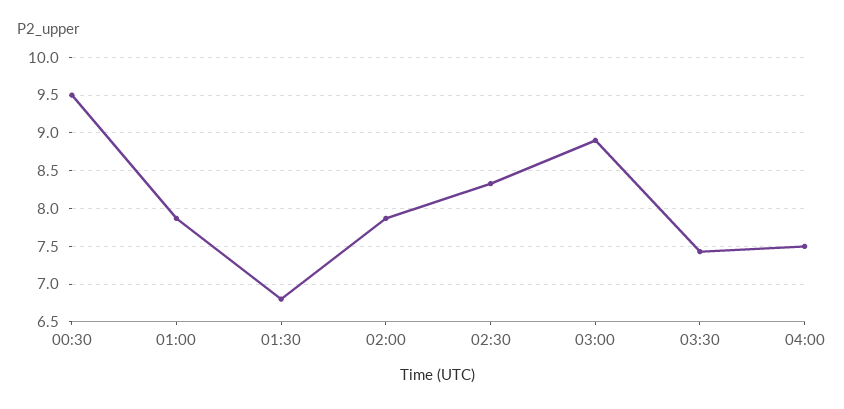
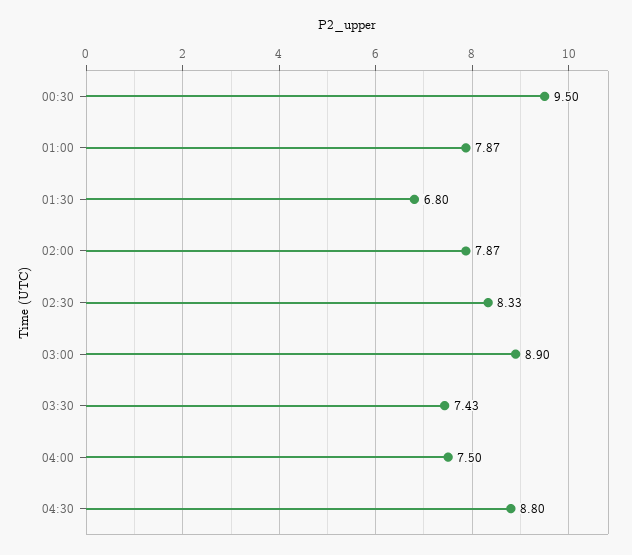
04:30: none -> 8.8

